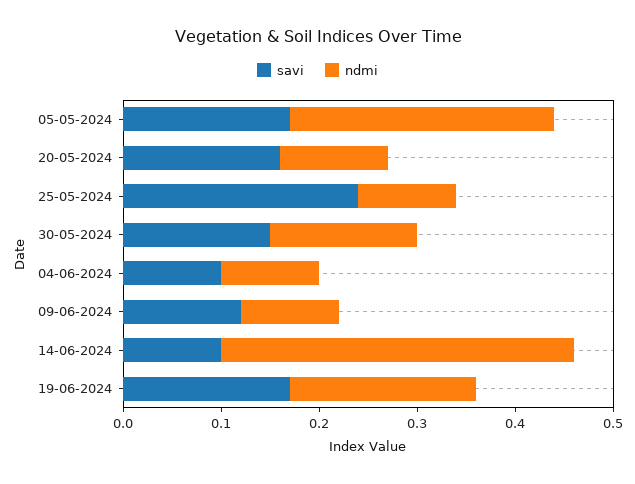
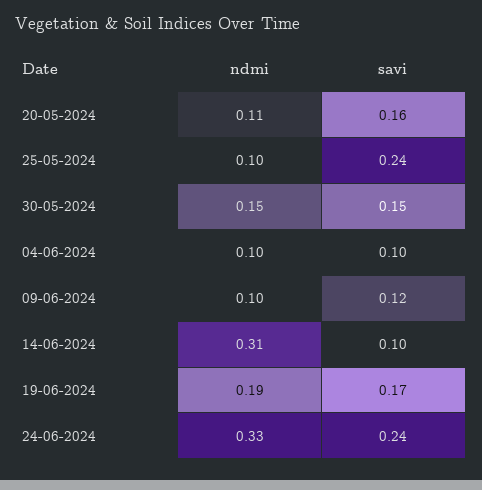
savi, 05-05-2024: 0.17 -> none
ndmi, 05-05-2024: 0.27 -> none
ndmi, 14-06-2024: 0.36 -> 0.31
ndmi, 24-06-2024: none -> 0.33
savi, 24-06-2024: none -> 0.24

